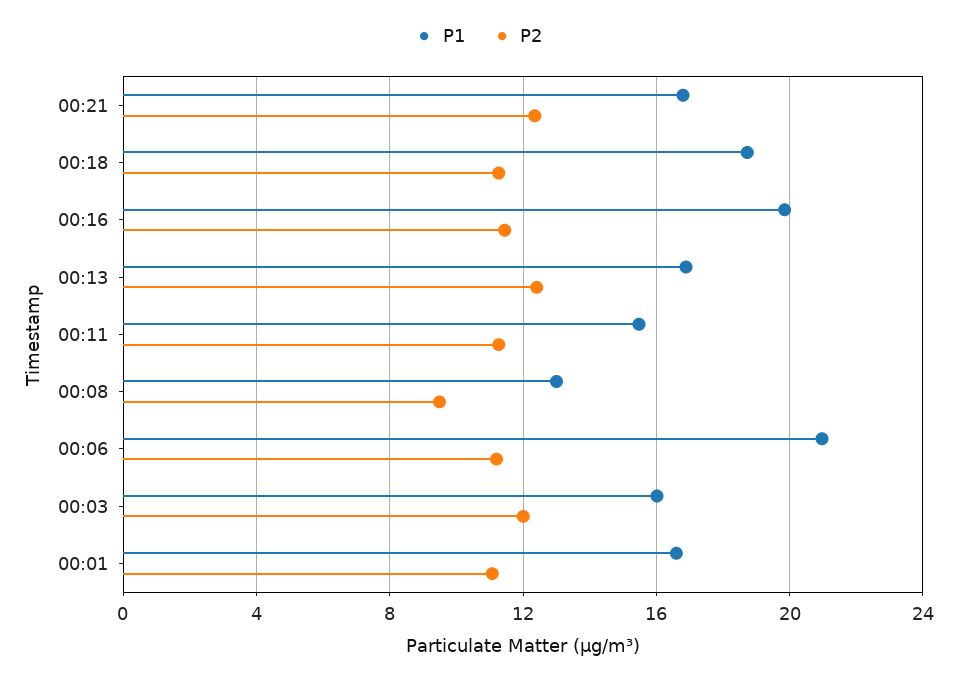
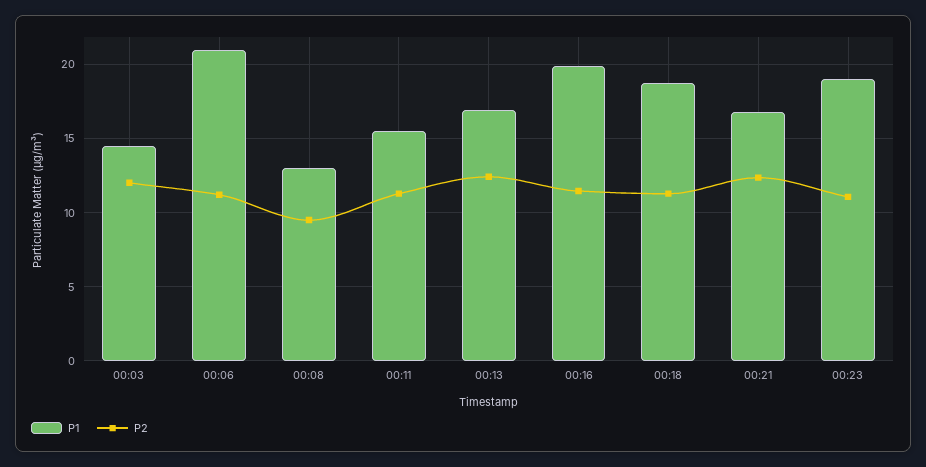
P1, 00:03: 16 -> 14.5
P1, 00:01: 16.5 -> none
P2, 00:01: 11 -> none
P1, 00:23: none -> 19
P2, 00:23: none -> 11

